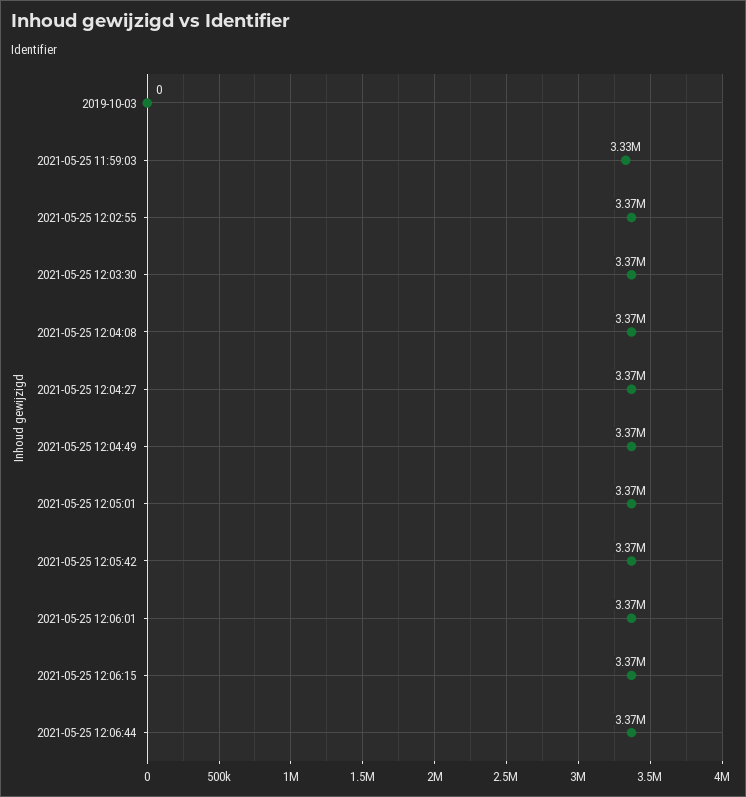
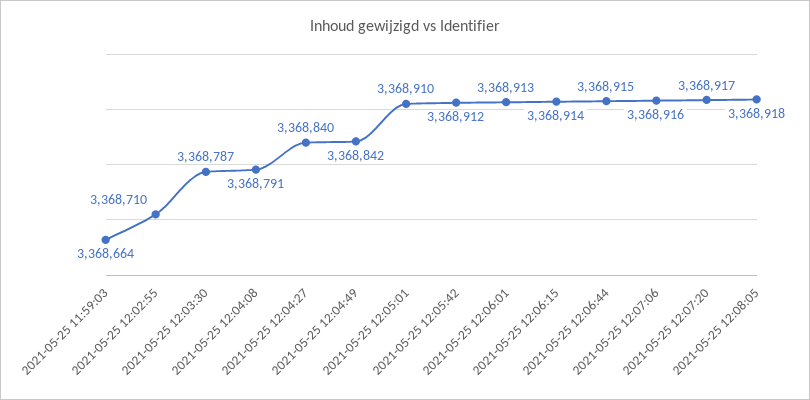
2019-10-03: 0 -> none
2021-05-25 11:59:03: 3330000 -> 3368664
2021-05-25 12:07:06: none -> 3368916
2021-05-25 12:07:20: none -> 3368917
2021-05-25 12:08:05: none -> 3368918

